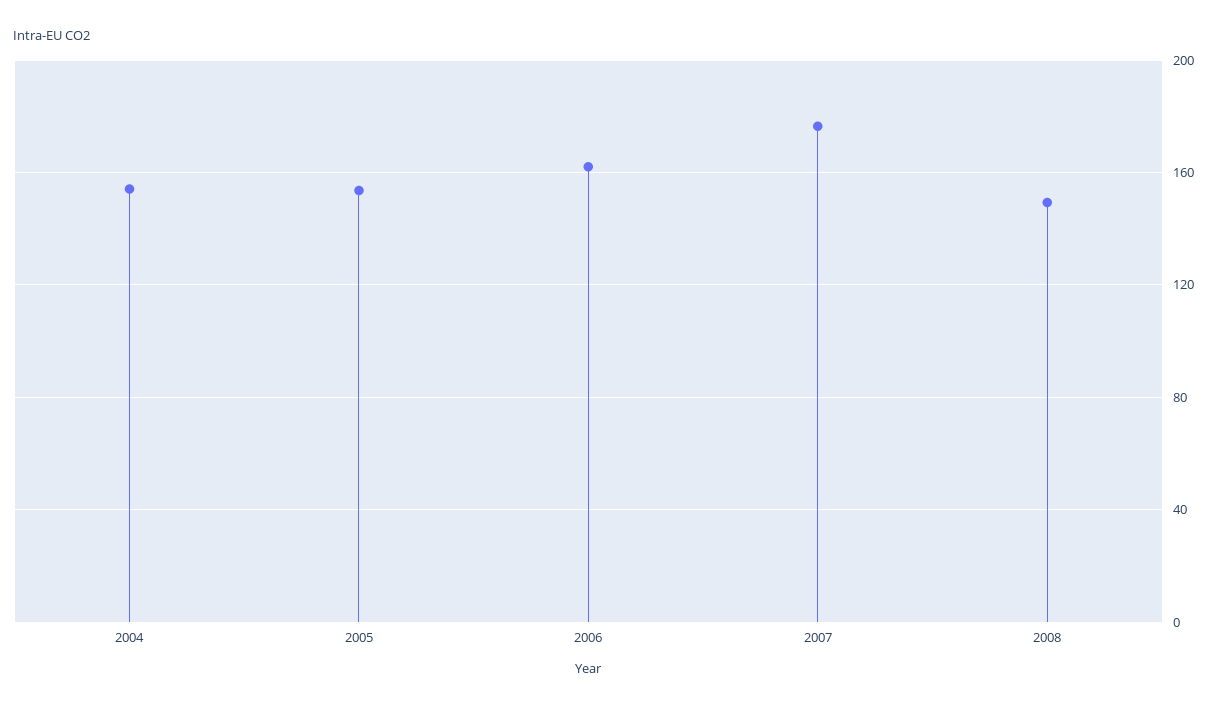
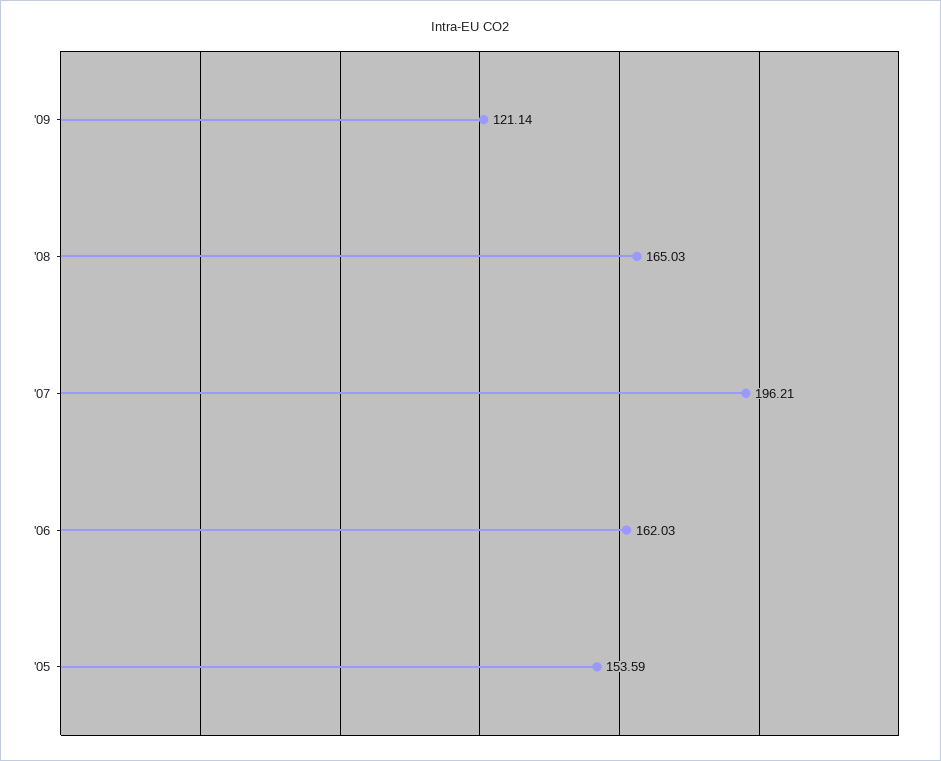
2004: 155 -> none
2007: 175 -> 196.21
2008: 150 -> 165.03
'09: none -> 121.14

